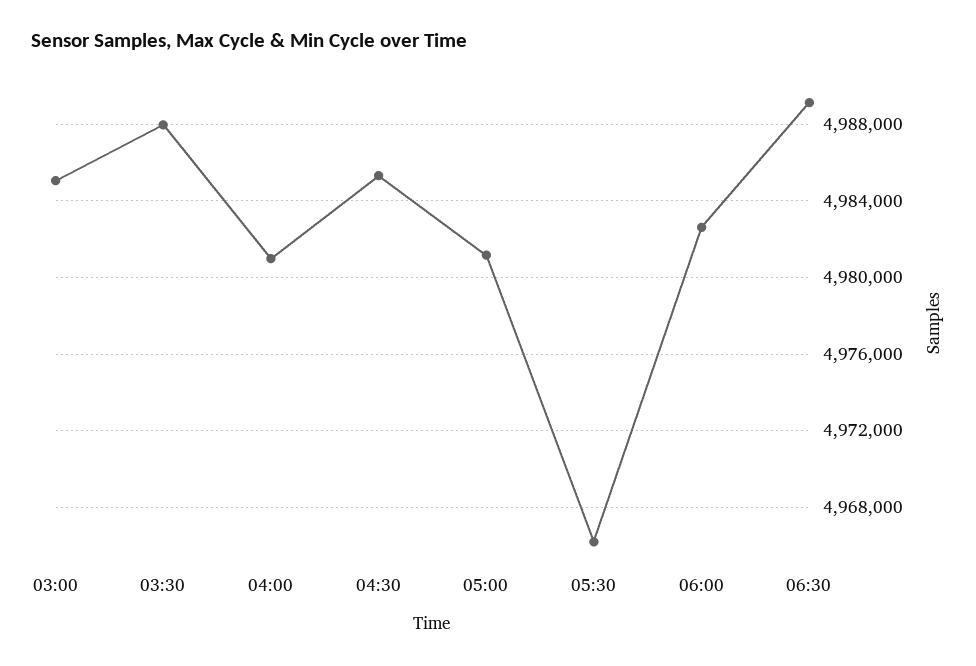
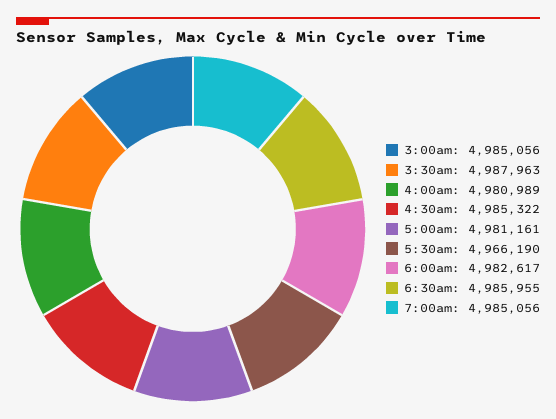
06:30: 4989000 -> 4985955
7:00am: none -> 4985056

